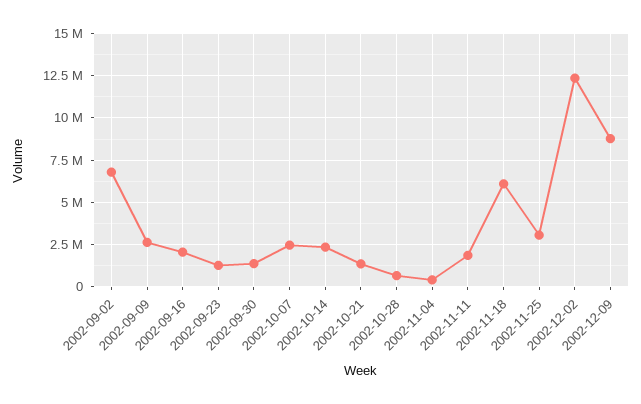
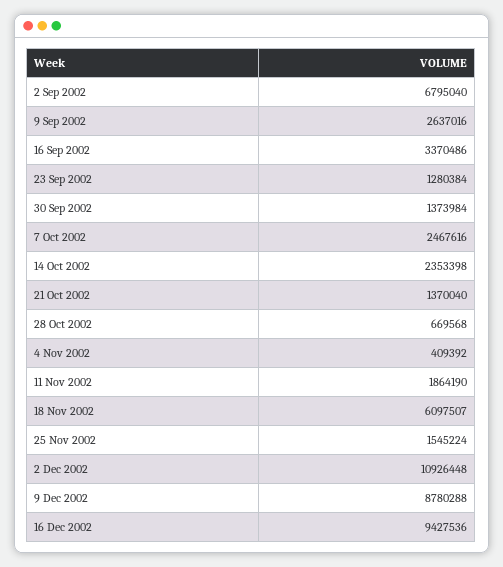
2002-09-16: 2000000 -> 3370486
2002-11-25: 3000000 -> 1545224
2002-12-02: 12500000 -> 10926448
16 Dec 2002: none -> 9427536

